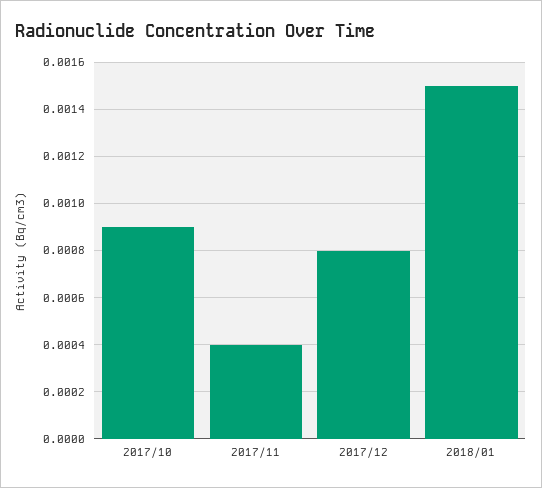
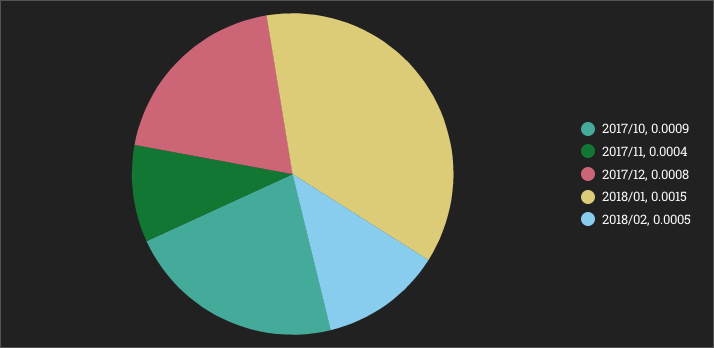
2018/02: none -> 0.0005

